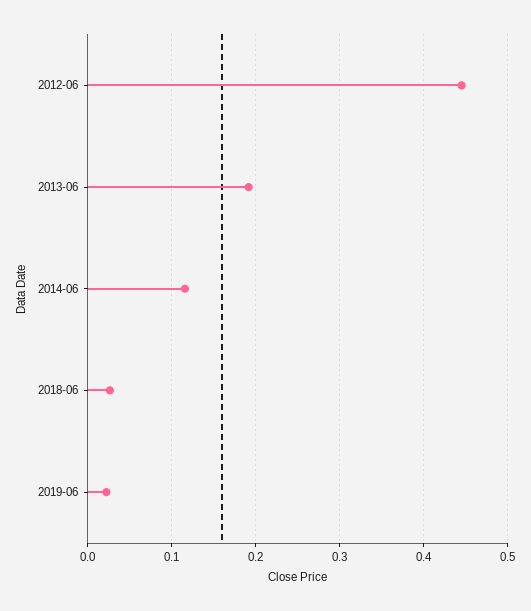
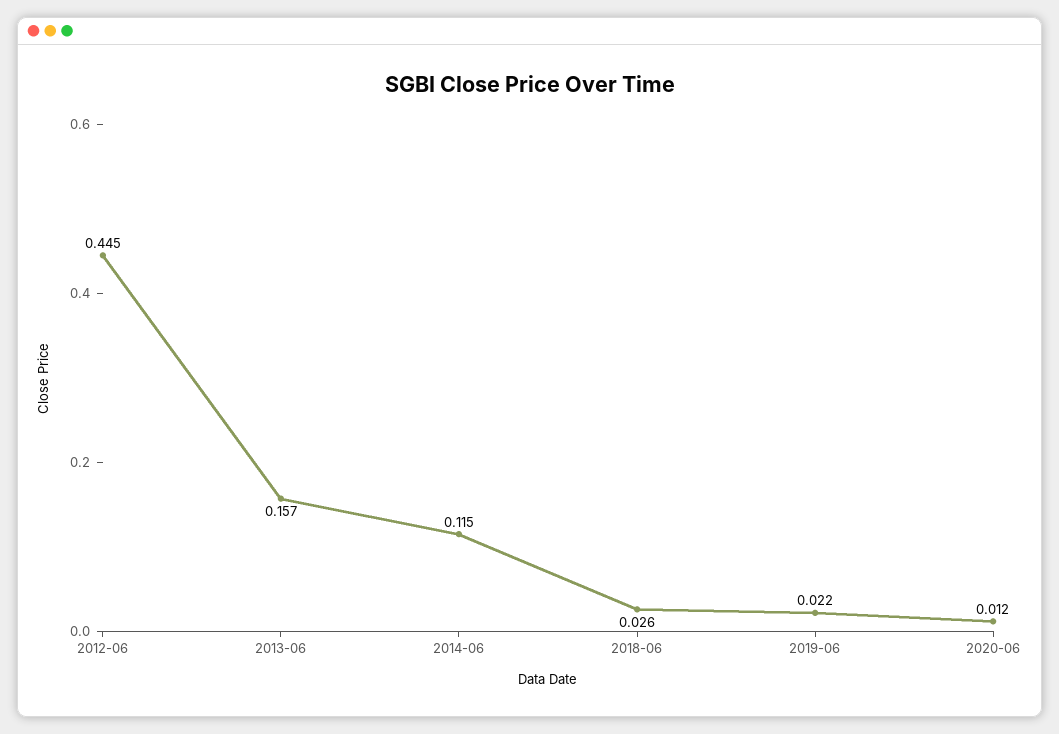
2013-06: 0.19 -> 0.157
2020-06: none -> 0.012

